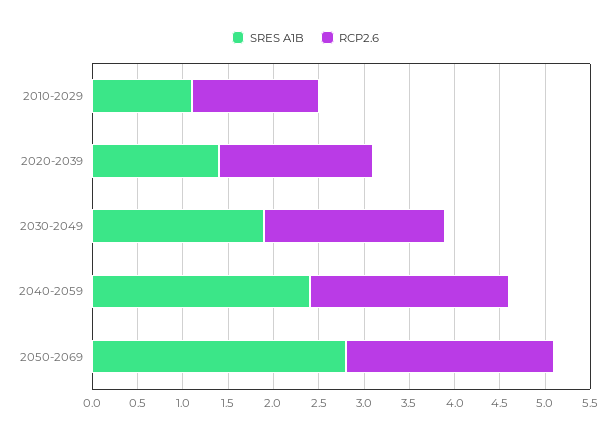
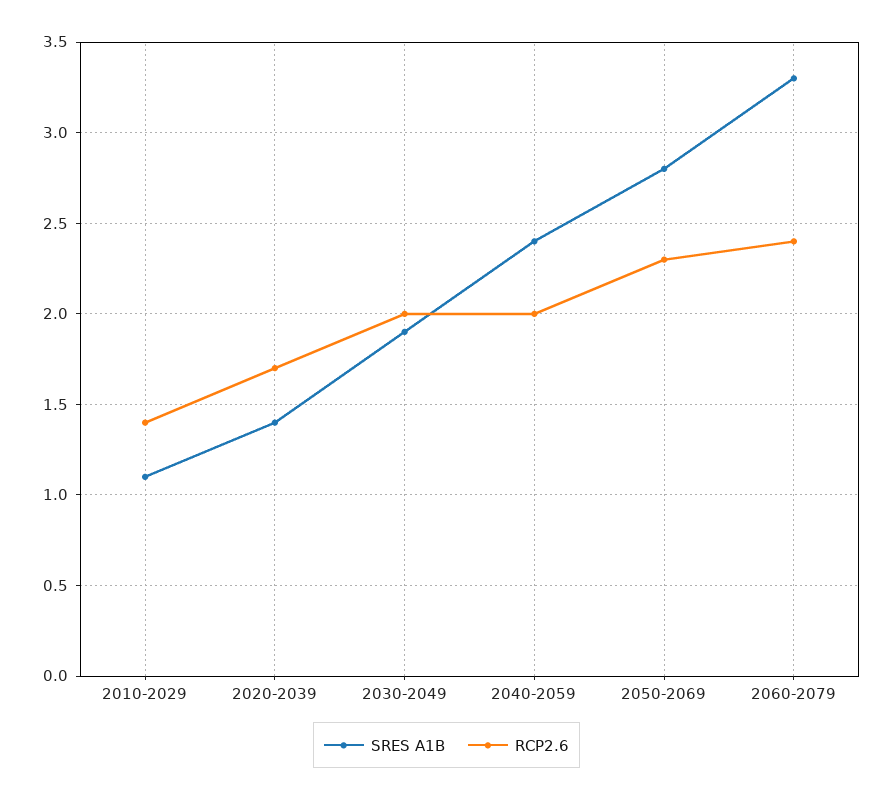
RCP2.6, 2040-2059: 2.2 -> 2
SRES A1B, 2060-2079: none -> 3.3
RCP2.6, 2060-2079: none -> 2.4

